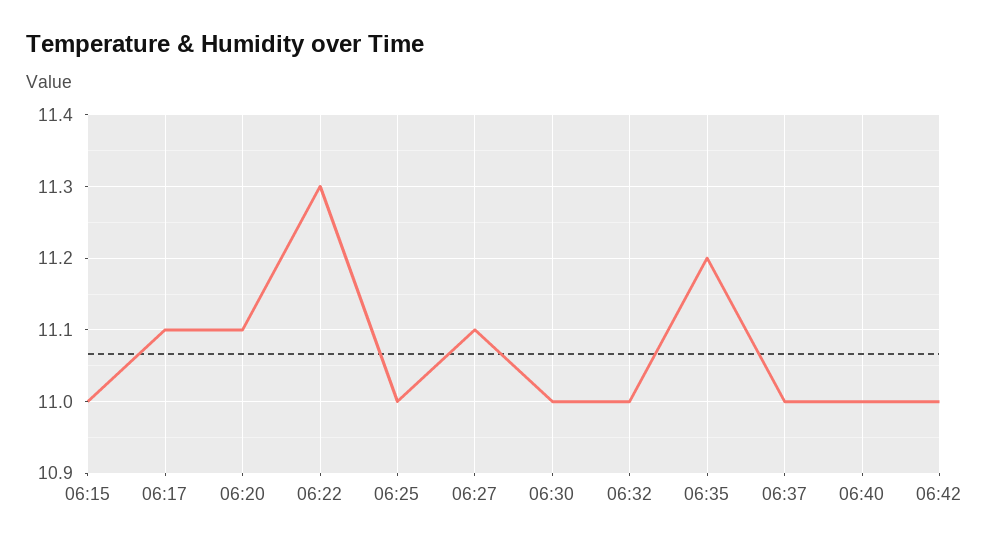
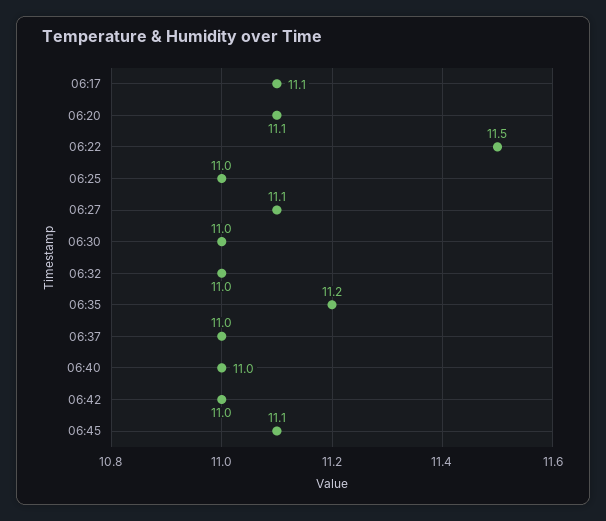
06:15: 11 -> none
06:22: 11.3 -> 11.5
06:45: none -> 11.1

